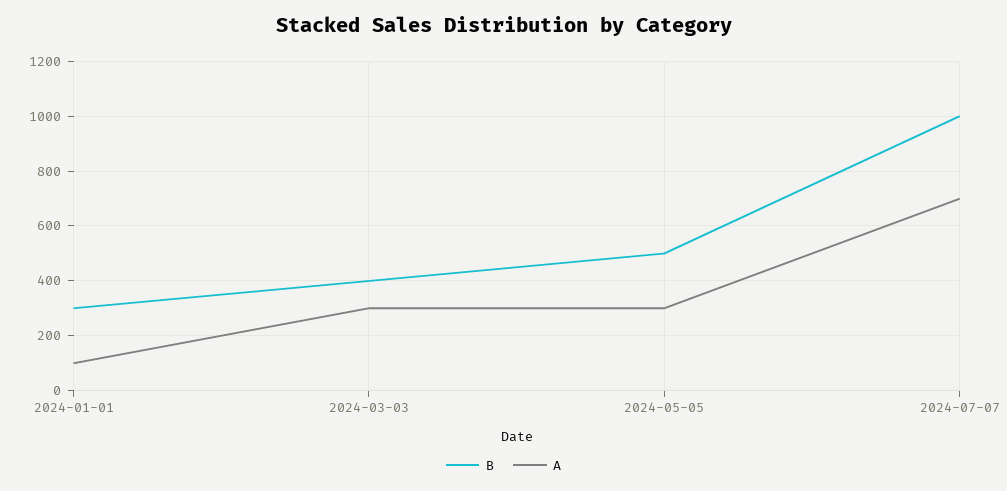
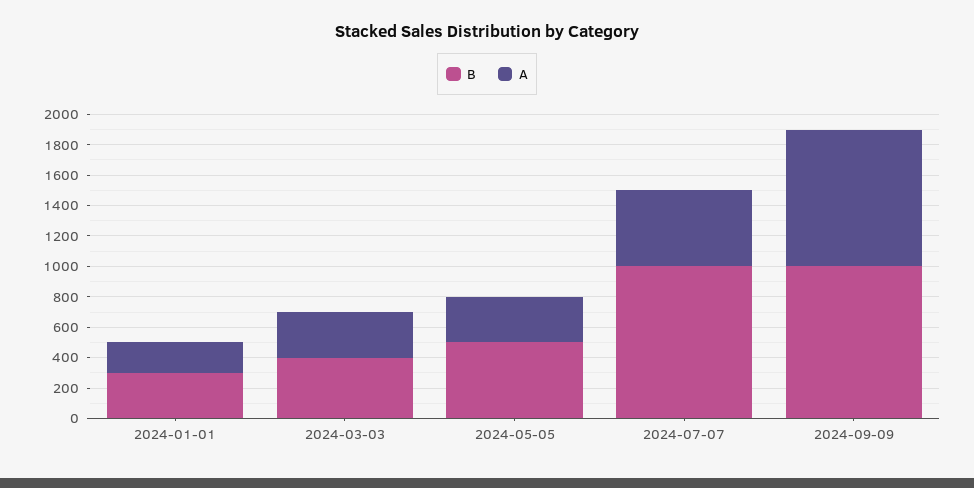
A, 2024-01-01: 100 -> 200
A, 2024-07-07: 700 -> 500
B, 2024-09-09: none -> 1000
A, 2024-09-09: none -> 900

